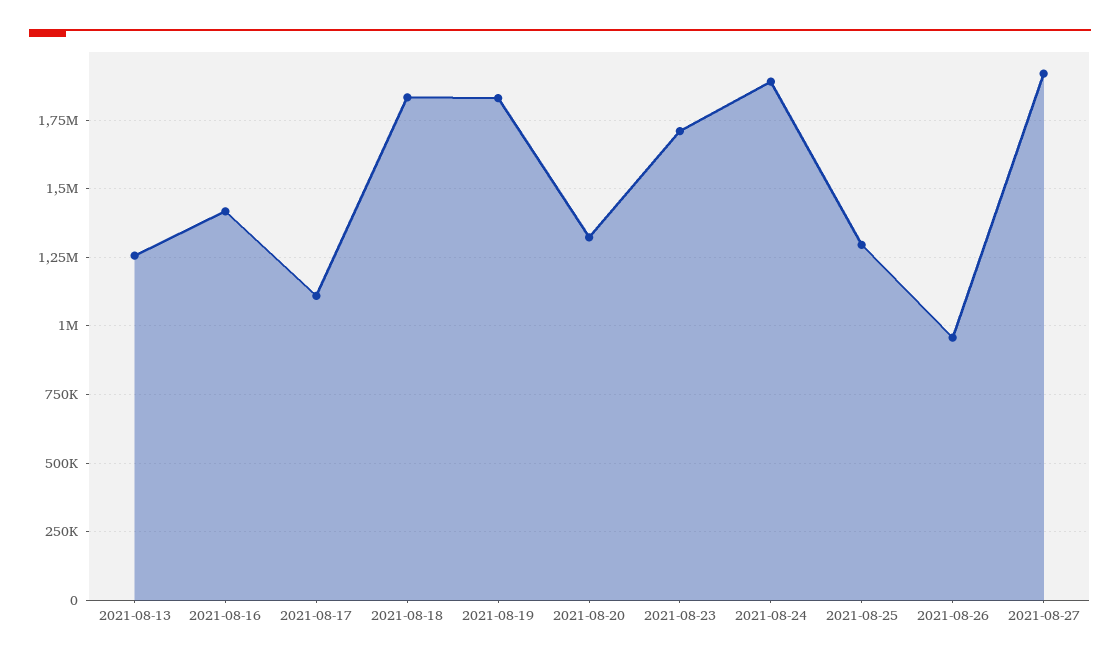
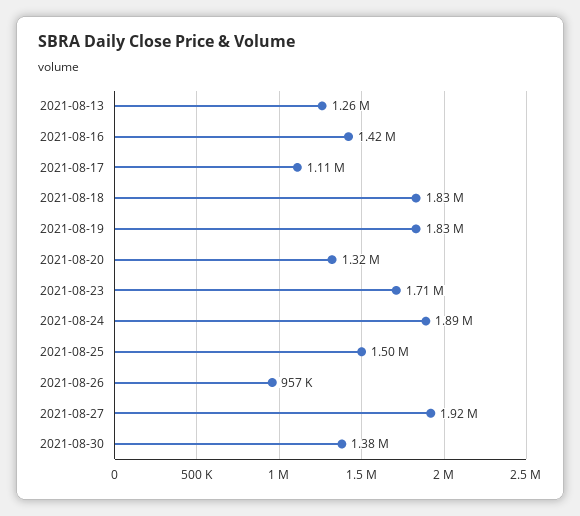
2021-08-25: 1300000 -> 1500000
2021-08-30: none -> 1380000

